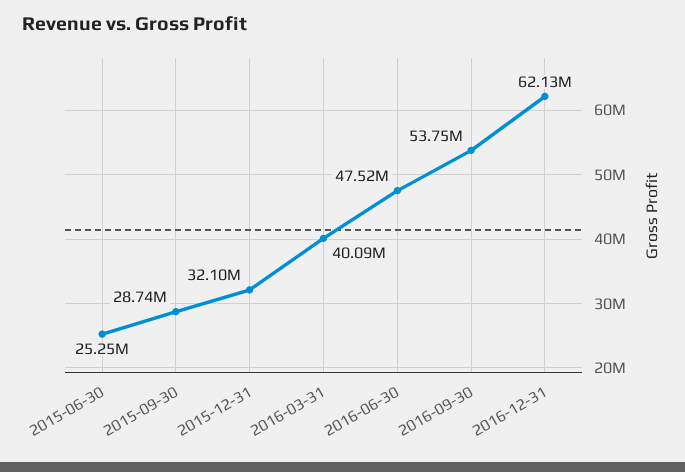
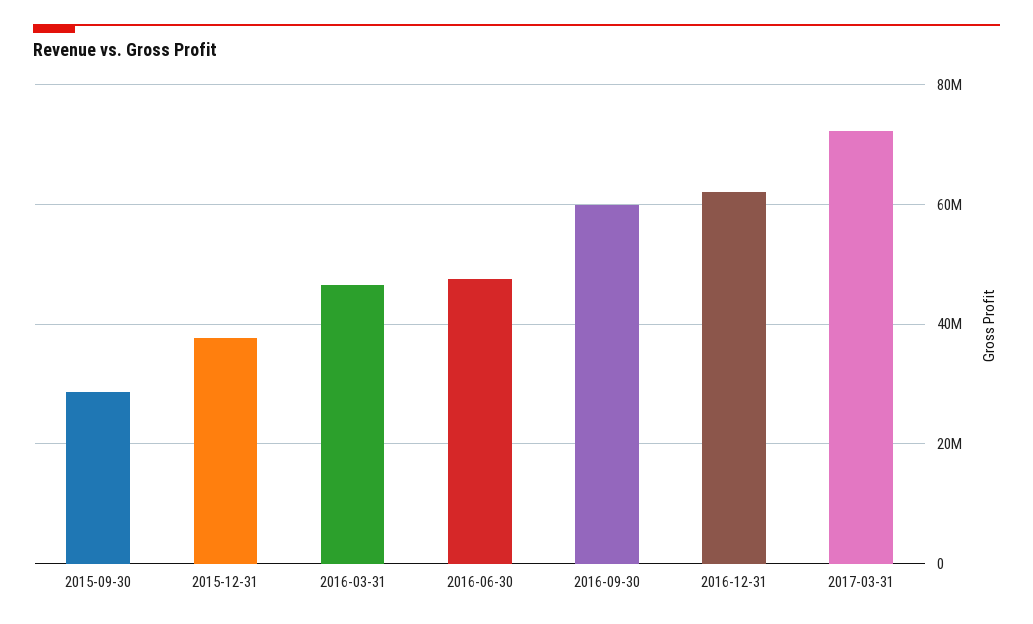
2015-06-30: 25250000 -> none
2015-12-31: 32100000 -> 38000000
2016-03-31: 40090000 -> 46000000
2016-09-30: 53750000 -> 60000000
2017-03-31: none -> 72000000

